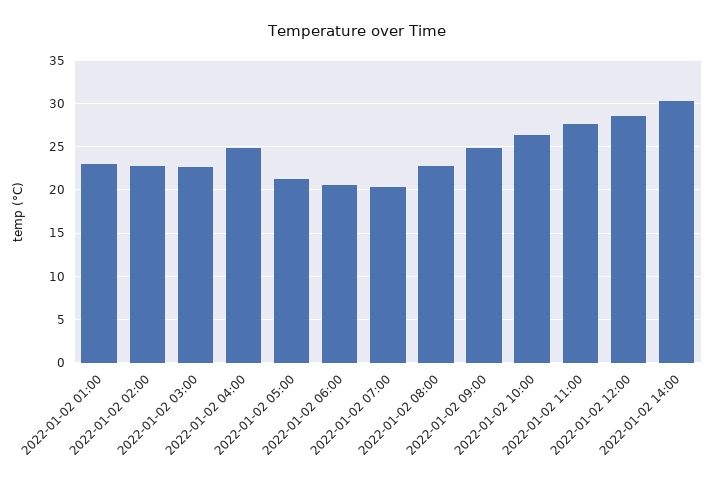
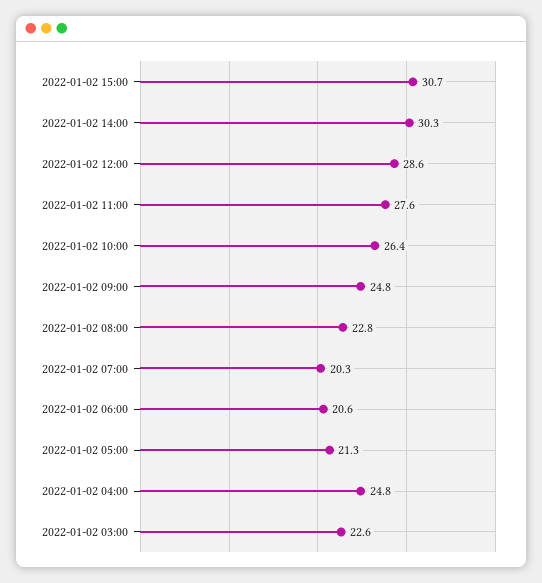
2022-01-02 01:00: 23 -> none
2022-01-02 02:00: 23 -> none
2022-01-02 15:00: none -> 30.7

